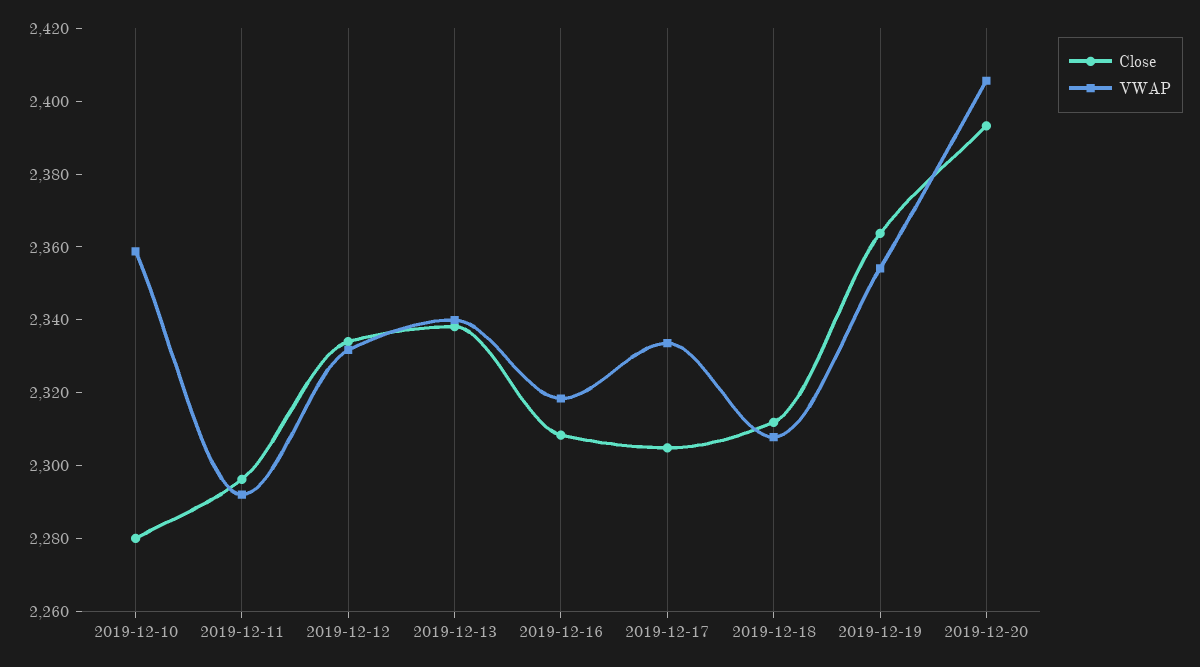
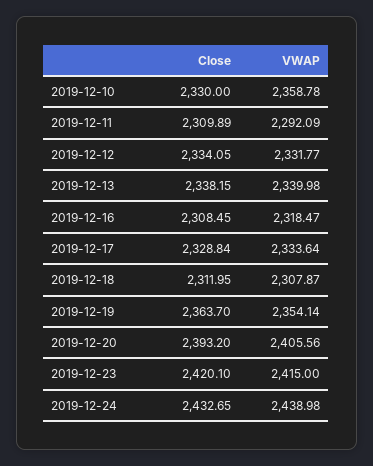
Close, 2019-12-10: 2280 -> 2330
Close, 2019-12-11: 2295 -> 2309.89
Close, 2019-12-17: 2305 -> 2328.84
Close, 2019-12-23: none -> 2420.1
VWAP, 2019-12-23: none -> 2415
Close, 2019-12-24: none -> 2432.65
VWAP, 2019-12-24: none -> 2438.98

